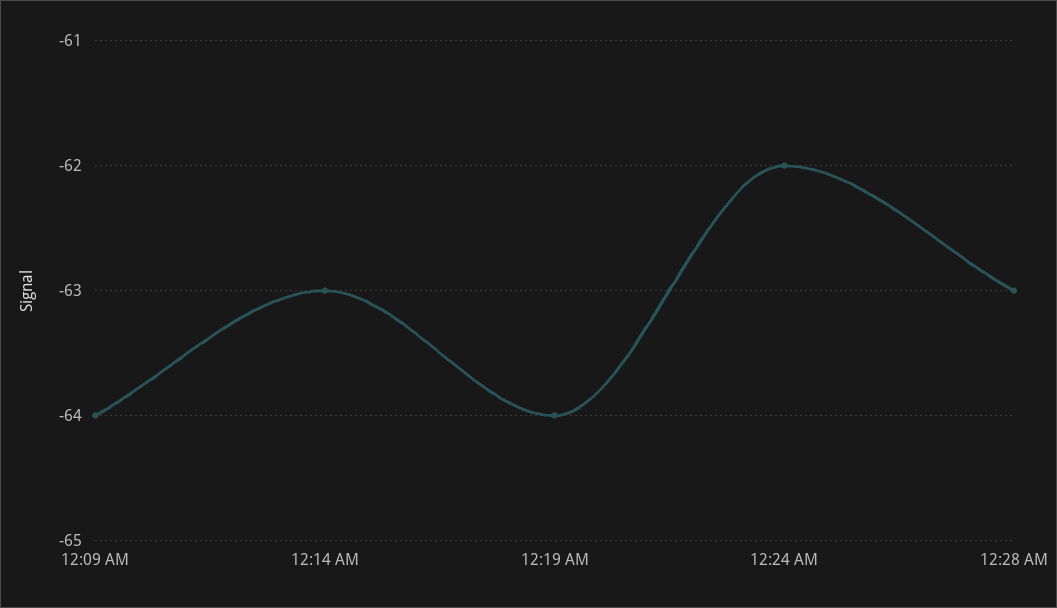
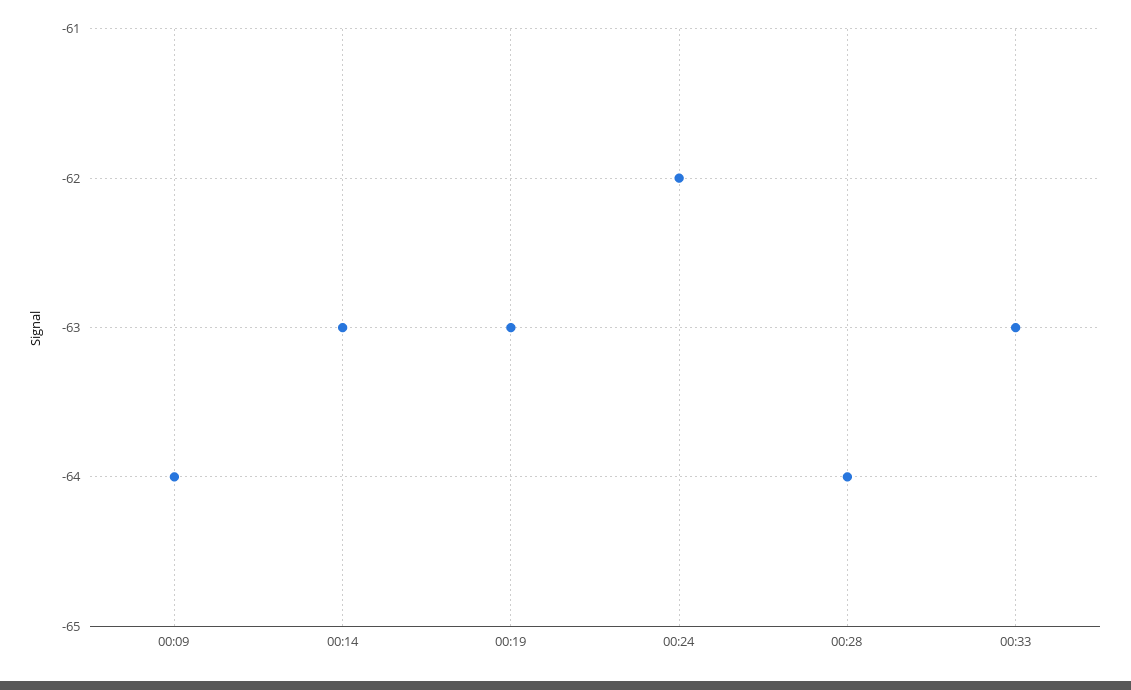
12:19 AM: -64 -> -63
12:28 AM: -63 -> -64
00:33: none -> -63

